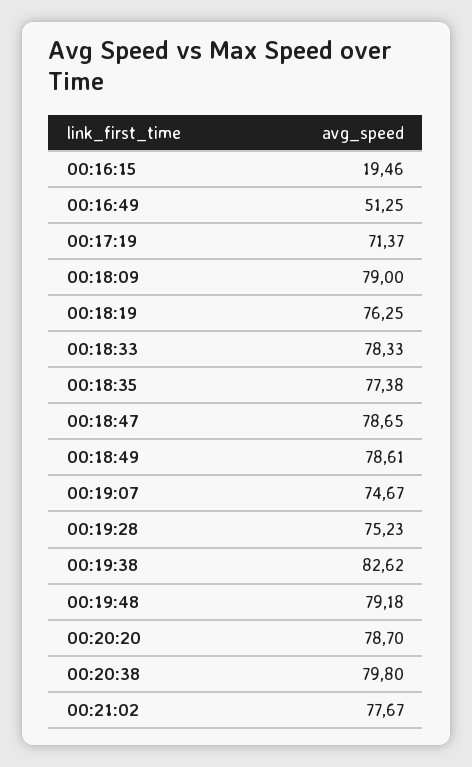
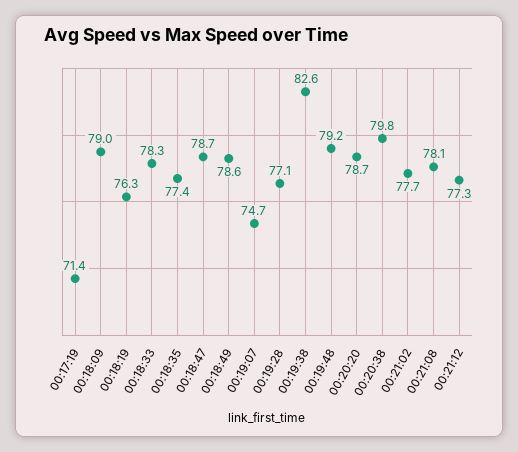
00:16:15: 19.46 -> none
00:16:49: 51.25 -> none
00:19:28: 75.23 -> 77.1
00:21:08: none -> 78.1
00:21:12: none -> 77.3

